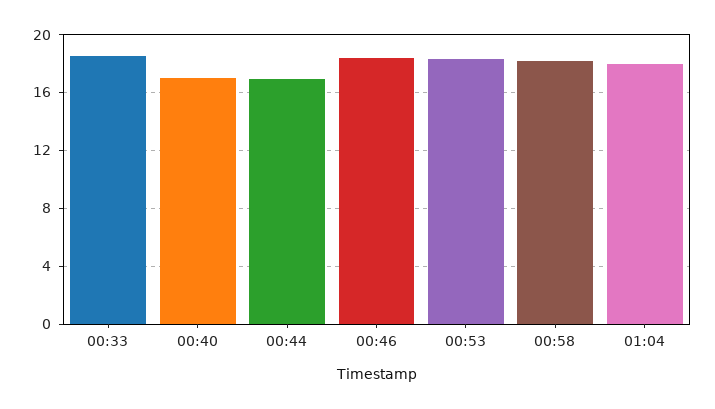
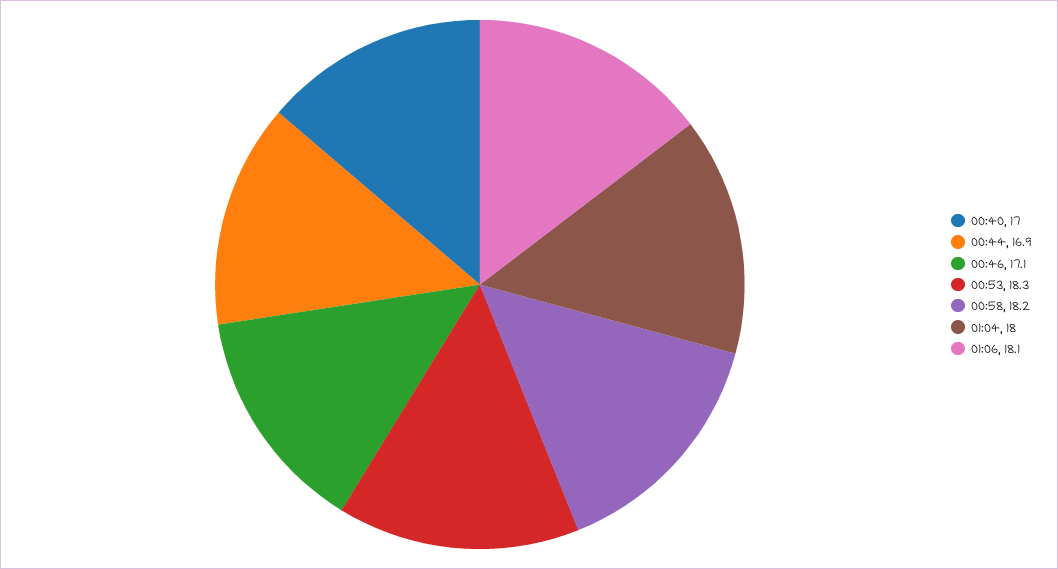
00:33: 18.5 -> none
00:46: 18.5 -> 17.1
01:06: none -> 18.1

